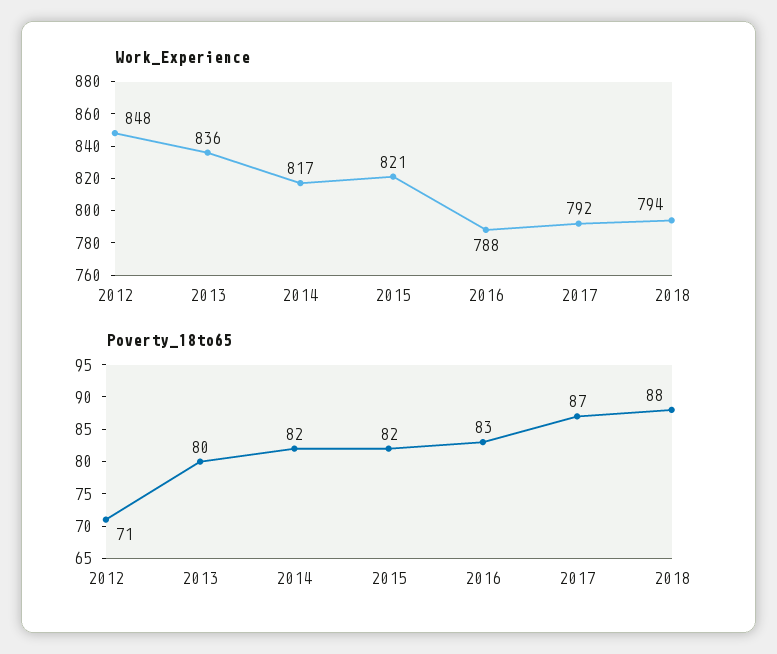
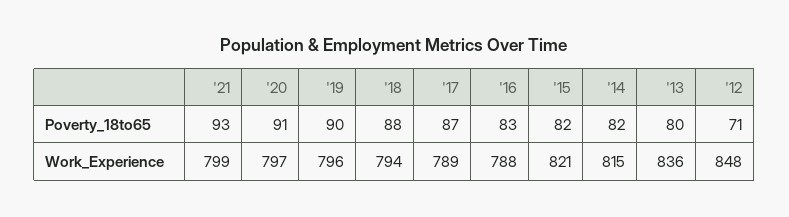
Work_Experience, 2014: 817 -> 815
Work_Experience, 2017: 792 -> 789
Poverty_18to65, '21: none -> 93
Poverty_18to65, '20: none -> 91
Poverty_18to65, '19: none -> 90
Work_Experience, '21: none -> 799
Work_Experience, '20: none -> 797
Work_Experience, '19: none -> 796

